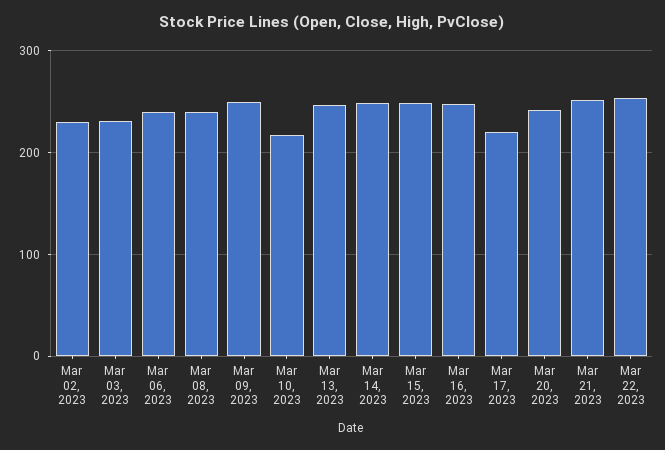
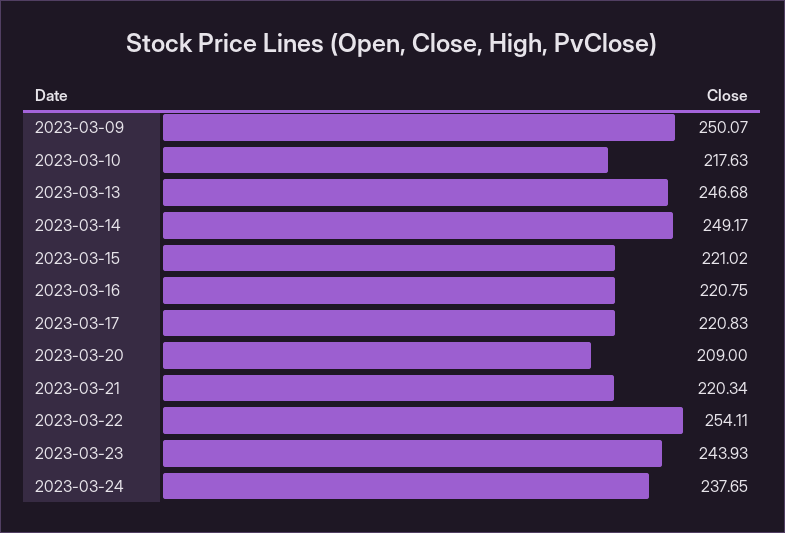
Mar 02, 2023: 230 -> none
Mar 03, 2023: 230 -> none
Mar 06, 2023: 240 -> none
Mar 08, 2023: 240 -> none
Mar 15, 2023: 250 -> 221.02
Mar 16, 2023: 250 -> 220.75
Mar 20, 2023: 240 -> 209
Mar 21, 2023: 250 -> 220.34
2023-03-23: none -> 243.93
2023-03-24: none -> 237.65

